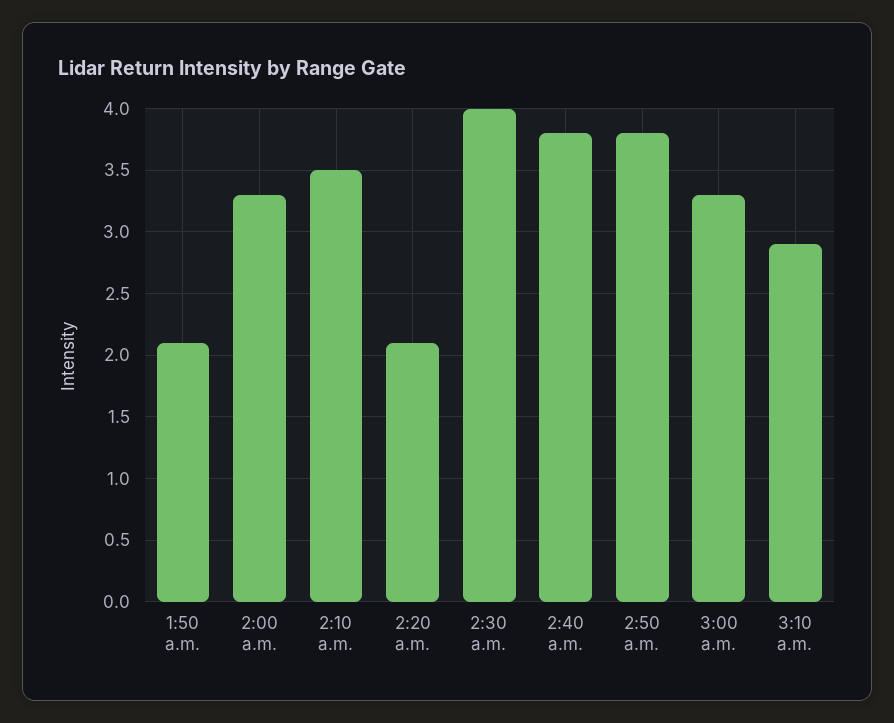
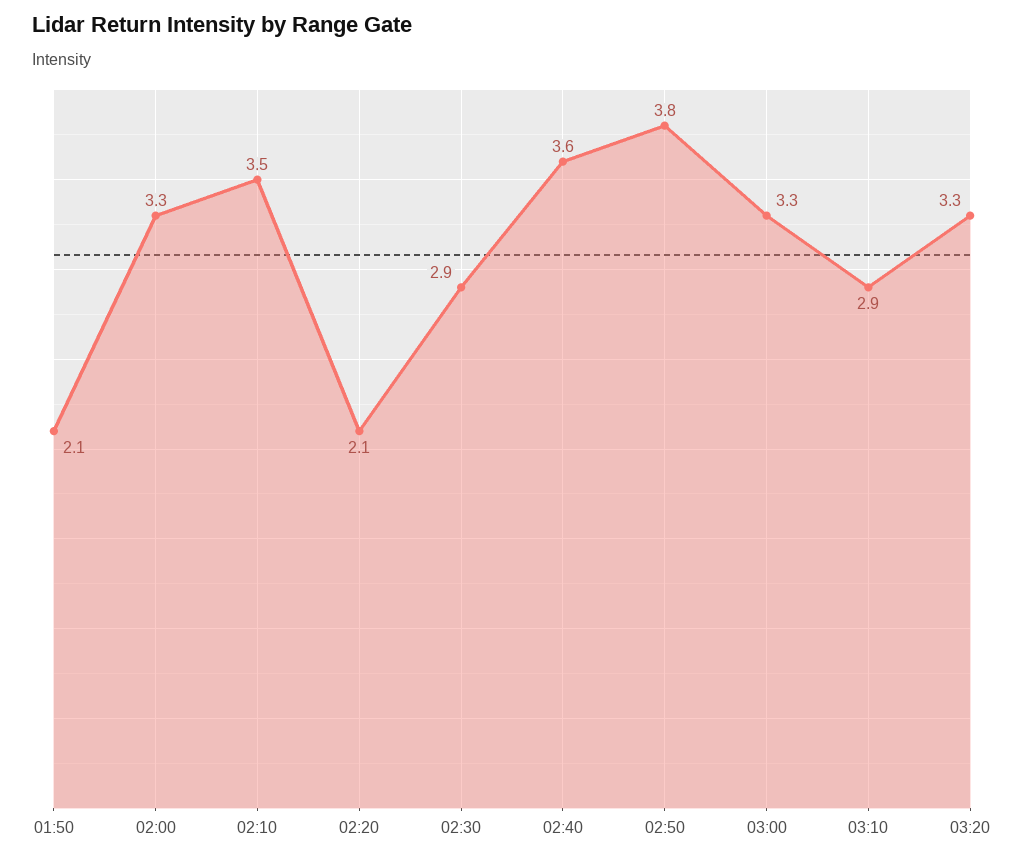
2:30 a.m.: 4 -> 2.9
2:40 a.m.: 3.8 -> 3.6
03:20: none -> 3.3

